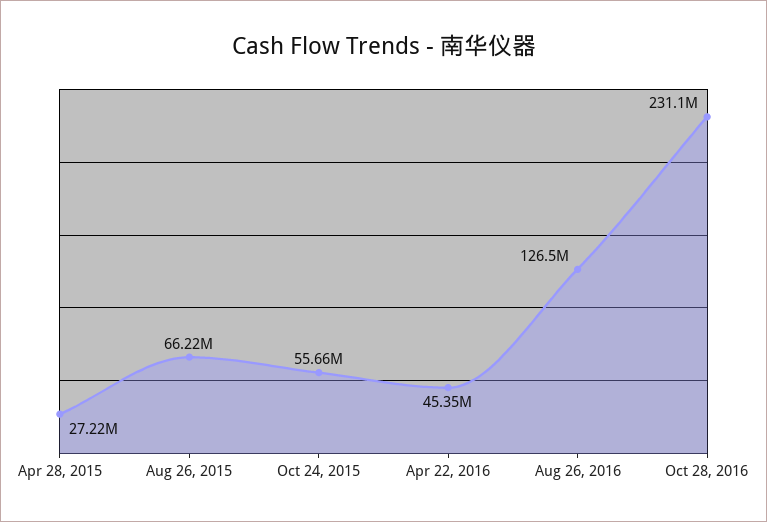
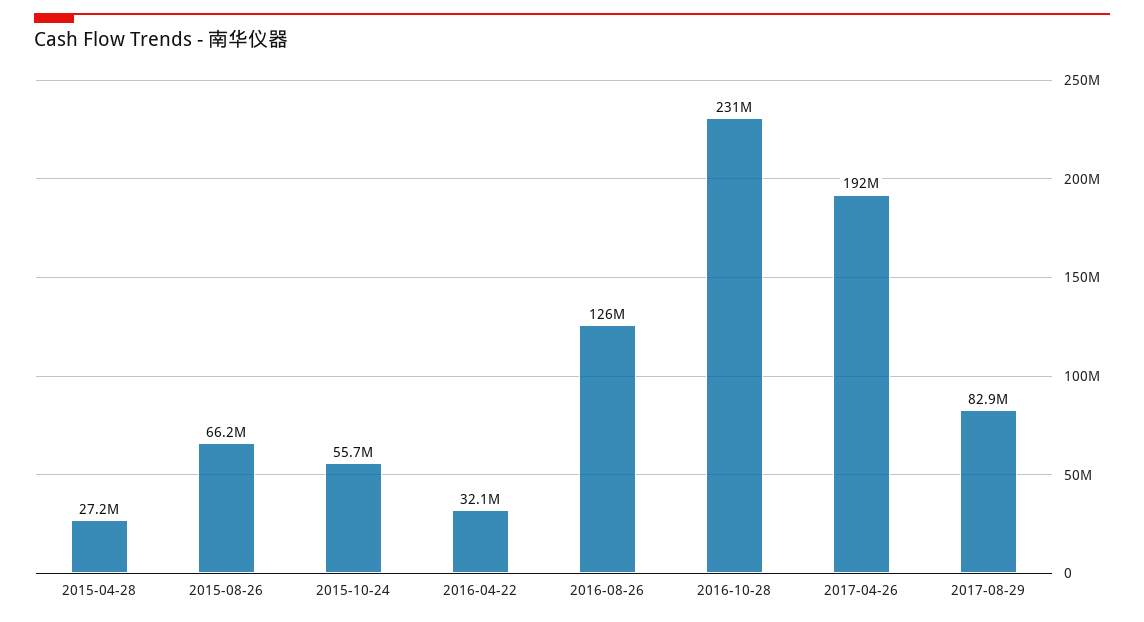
Apr 22, 2016: 45350000 -> 32100000
2017-04-26: none -> 192000000
2017-08-29: none -> 82900000

